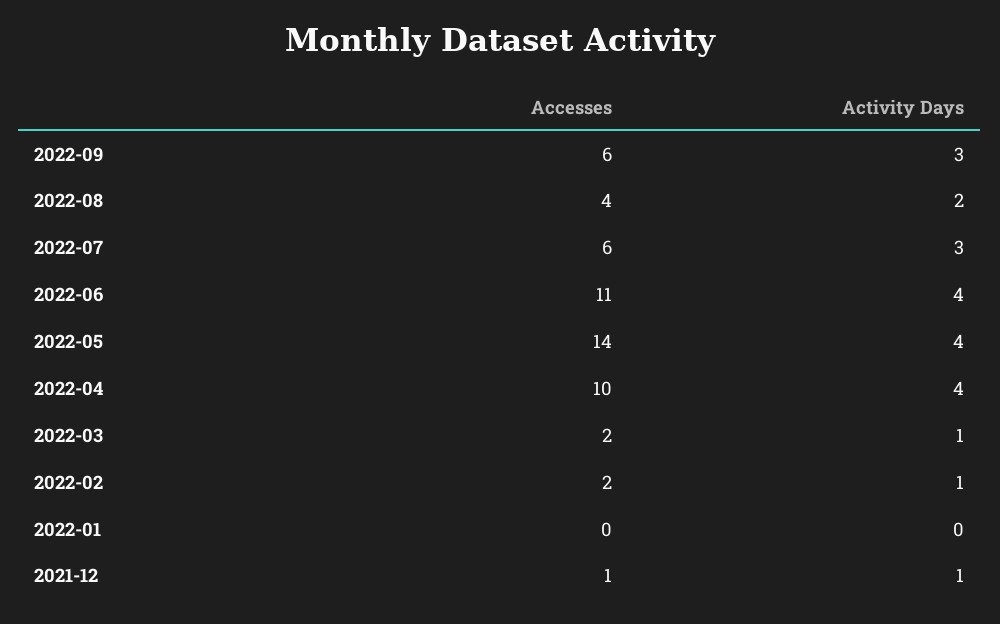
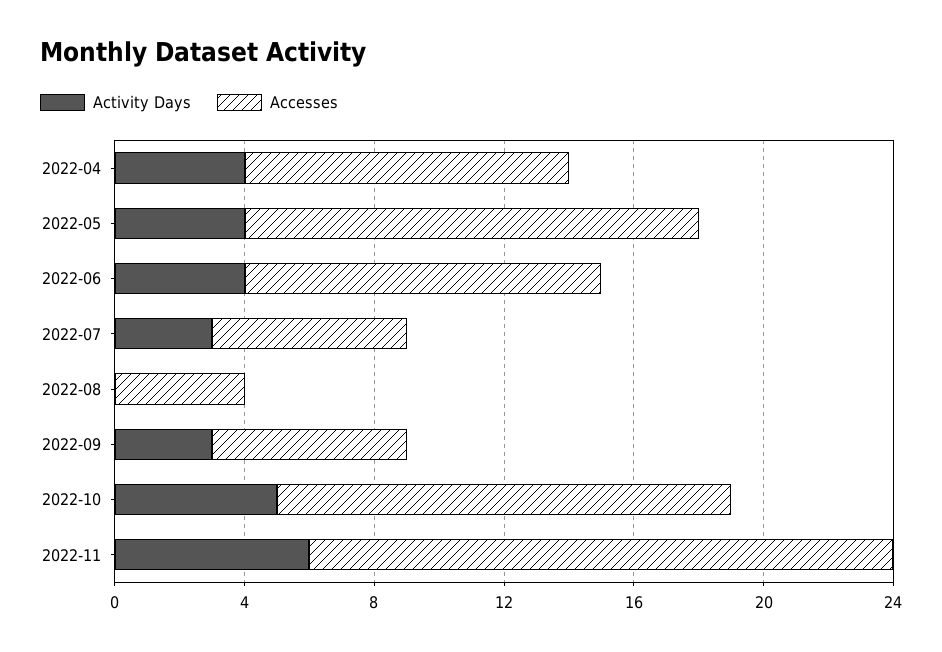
Activity Days, 2022-08: 2 -> 0
Accesses, 2022-03: 2 -> none
Activity Days, 2022-03: 1 -> none
Accesses, 2022-02: 2 -> none
Activity Days, 2022-02: 1 -> none
Accesses, 2022-01: 0 -> none
Activity Days, 2022-01: 0 -> none
Accesses, 2021-12: 1 -> none
Activity Days, 2021-12: 1 -> none
Activity Days, 2022-10: none -> 5
Accesses, 2022-10: none -> 14
Activity Days, 2022-11: none -> 6
Accesses, 2022-11: none -> 18

